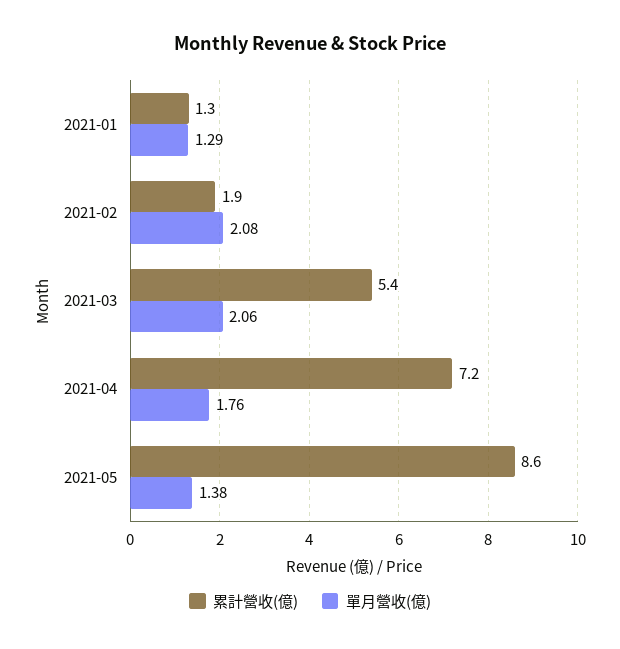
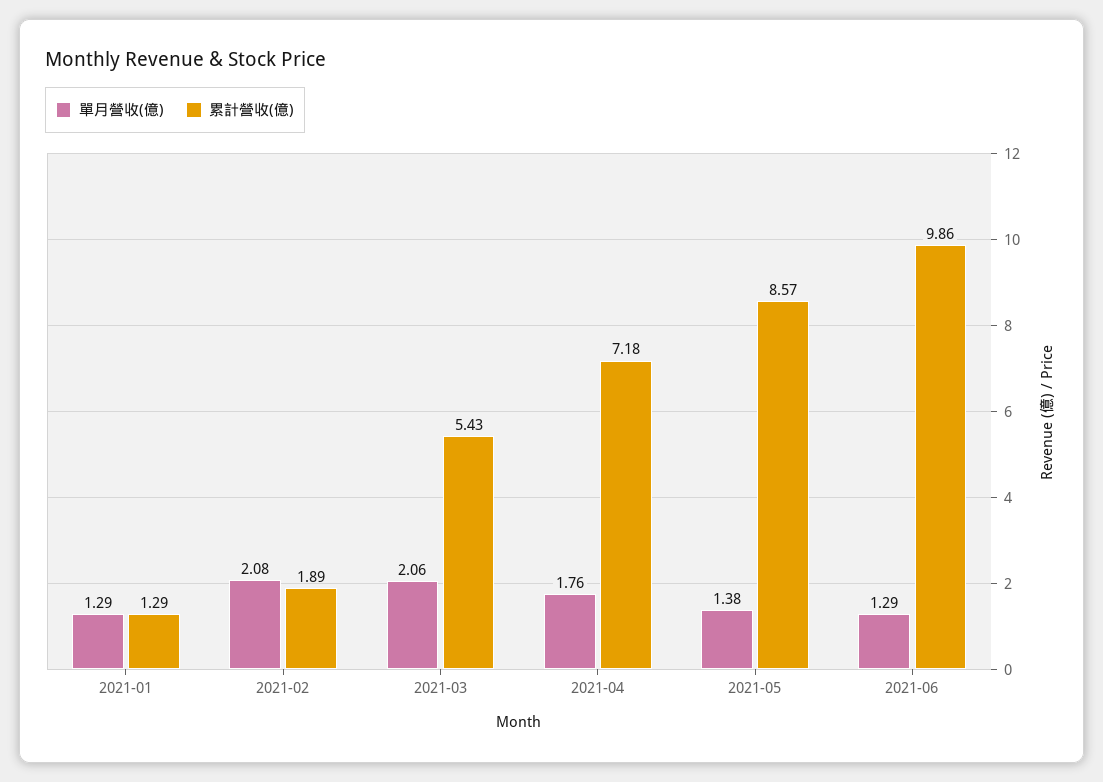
單月營收(億), 2021-06: none -> 1.29
累計營收(億), 2021-06: none -> 9.86

